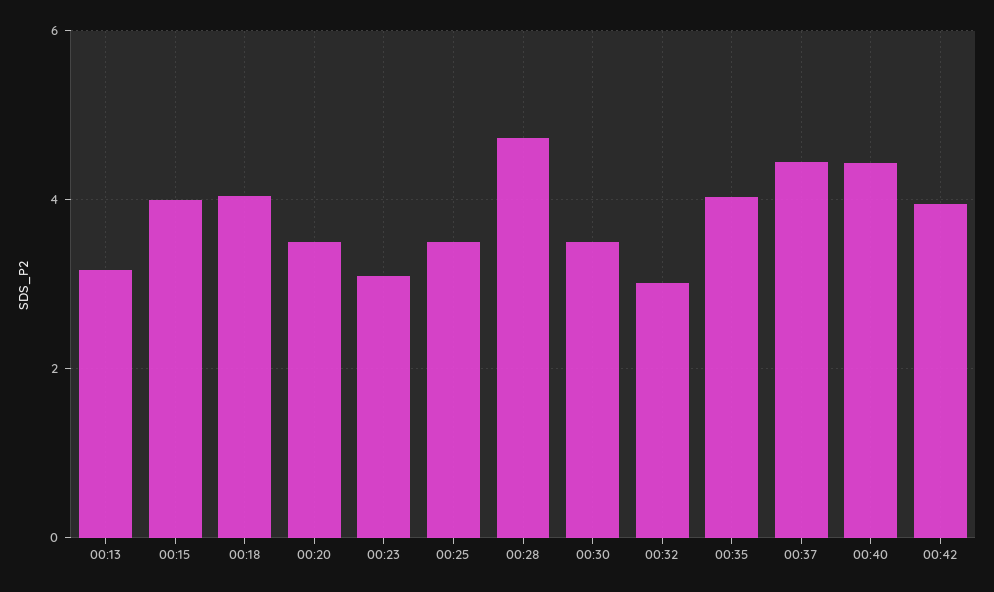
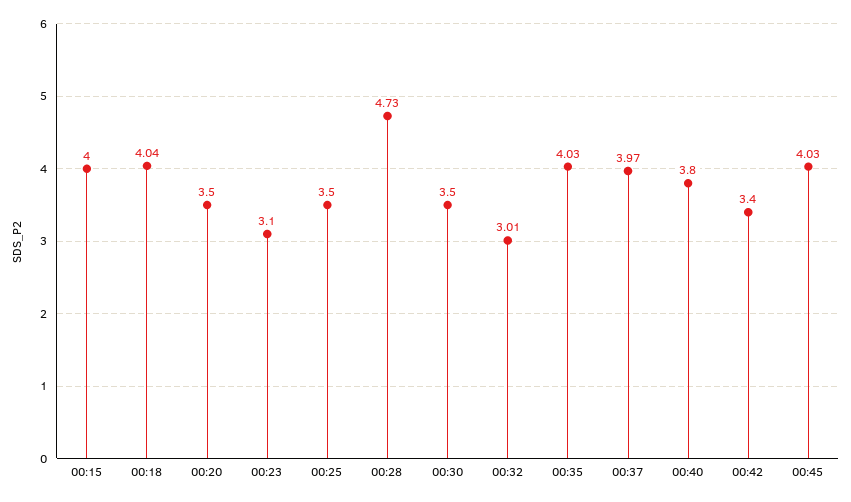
00:13: 3.2 -> none
00:37: 4.4 -> 3.97
00:40: 4.4 -> 3.8
00:42: 4 -> 3.4
00:45: none -> 4.03

